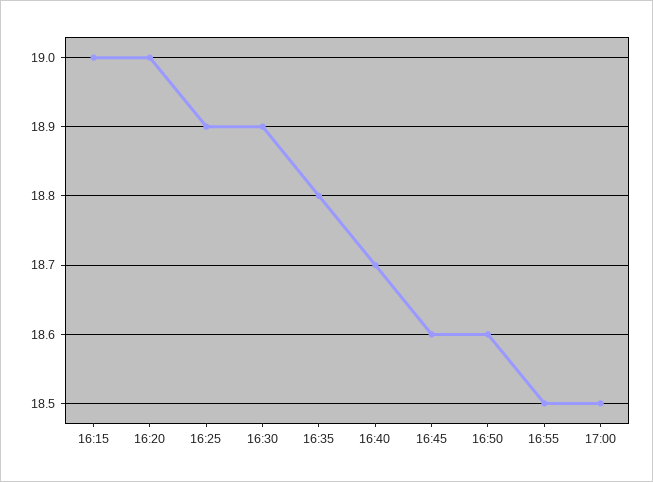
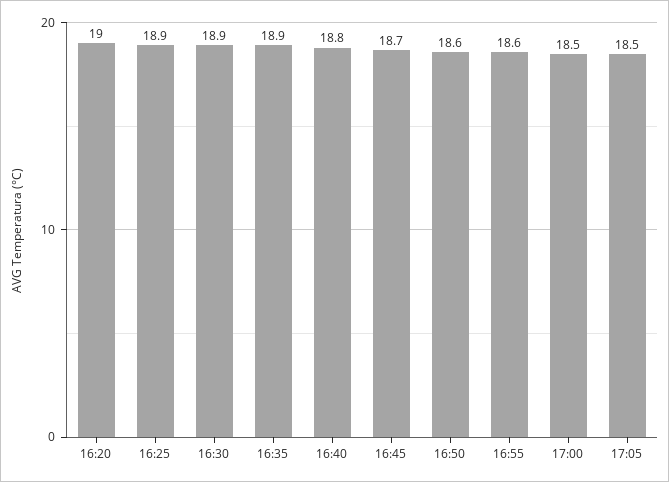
16:15: 19 -> none
16:35: 18.8 -> 18.9
16:40: 18.7 -> 18.8
16:45: 18.6 -> 18.7
16:55: 18.5 -> 18.6
17:05: none -> 18.5

